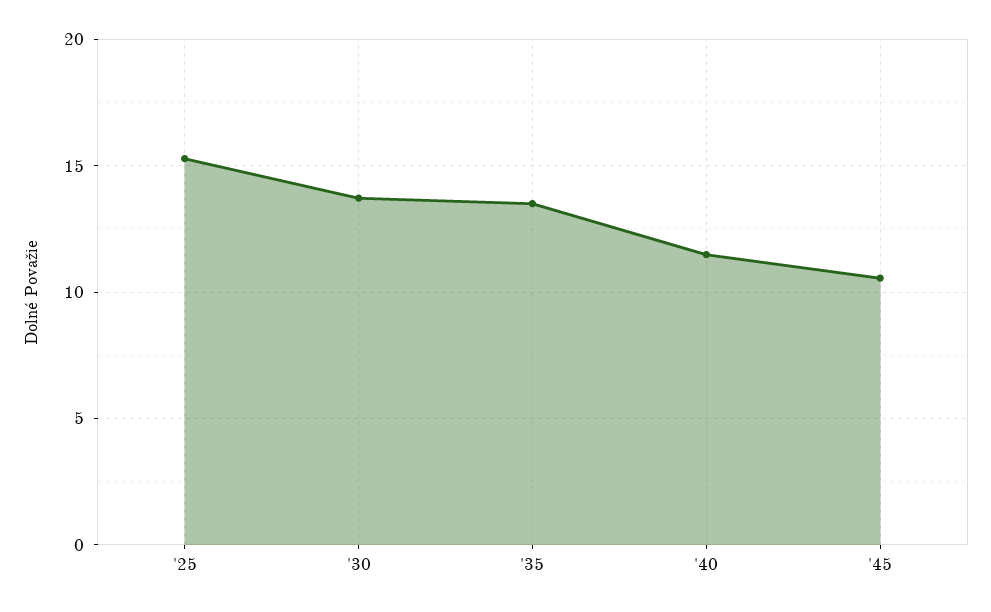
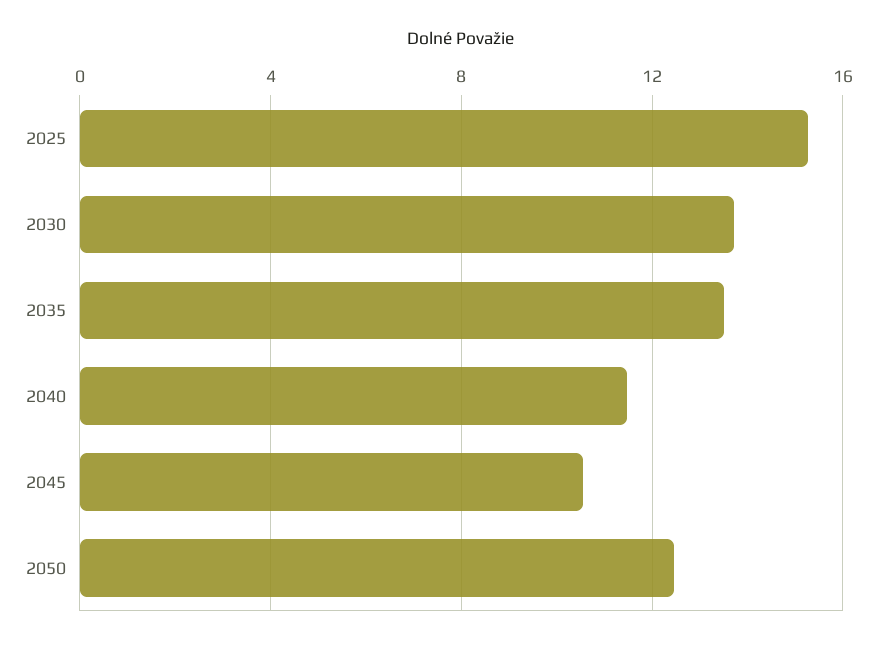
2050: none -> 12.5

